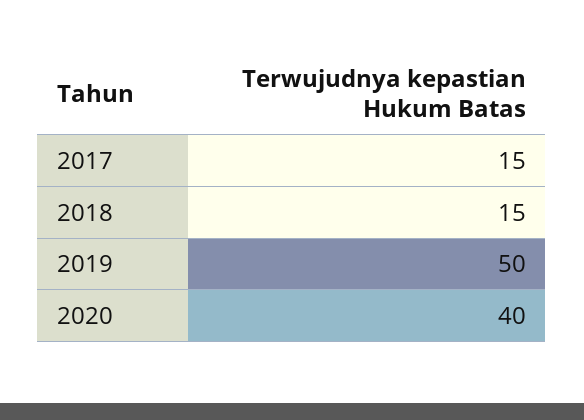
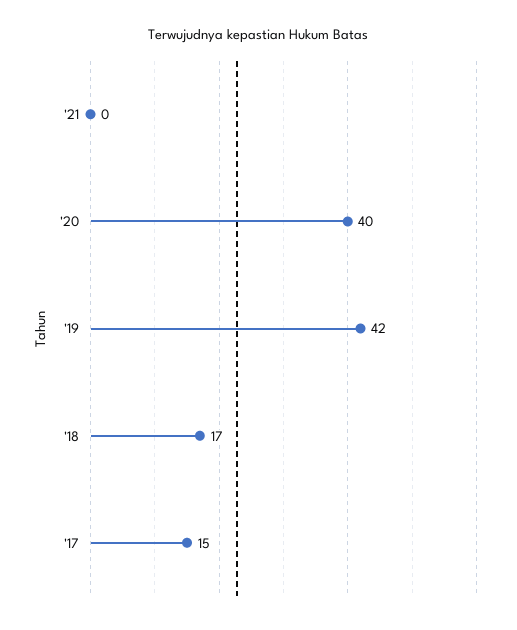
2018: 15 -> 17
2019: 50 -> 42
'21: none -> 0

